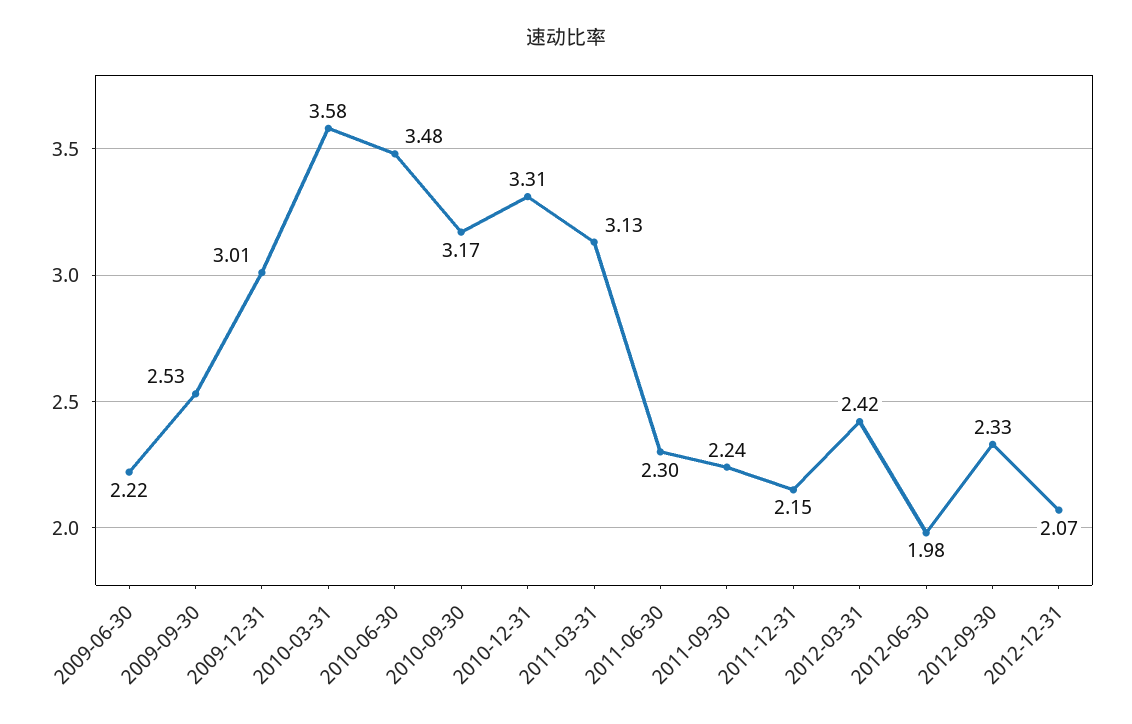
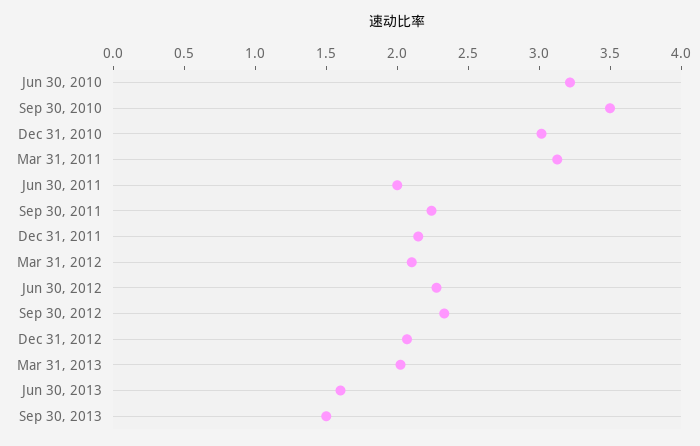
2009-06-30: 2.22 -> none
2009-09-30: 2.53 -> none
2009-12-31: 3.01 -> none
2010-03-31: 3.58 -> none
2010-06-30: 3.48 -> 3.2
2010-09-30: 3.17 -> 3.5
2010-12-31: 3.31 -> 3
2011-06-30: 2.3 -> 2
2012-03-31: 2.42 -> 2.1
2012-06-30: 1.98 -> 2.3
Mar 31, 2013: none -> 2
Jun 30, 2013: none -> 1.6
Sep 30, 2013: none -> 1.5

